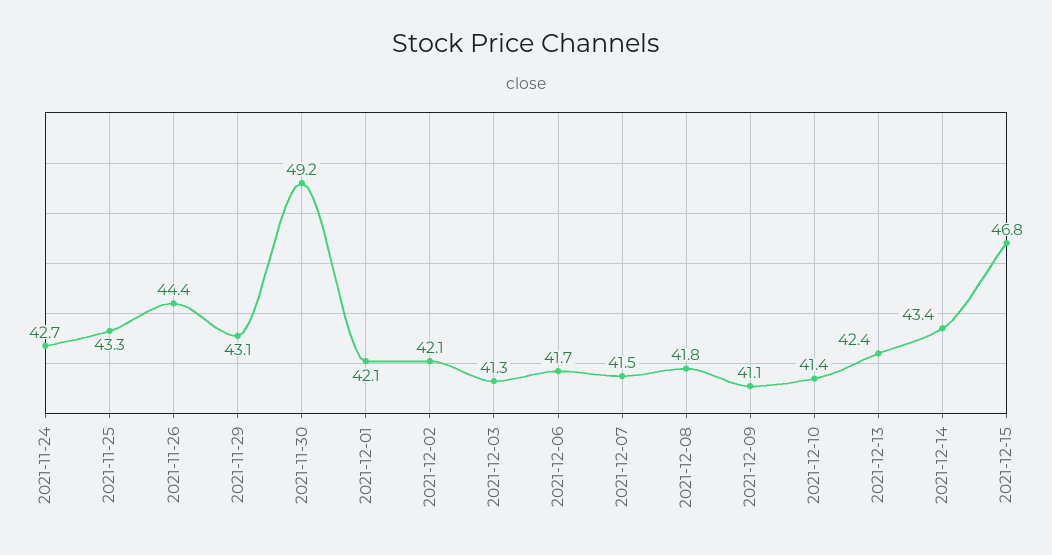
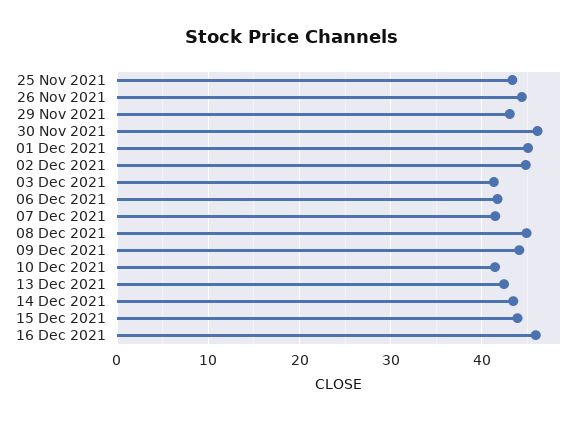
2021-11-24: 42.7 -> none
2021-11-30: 49.2 -> 46
2021-12-01: 42.1 -> 45
2021-12-02: 42.1 -> 45
2021-12-08: 41.8 -> 45
2021-12-09: 41.1 -> 44
2021-12-15: 46.8 -> 44
16 Dec 2021: none -> 46

